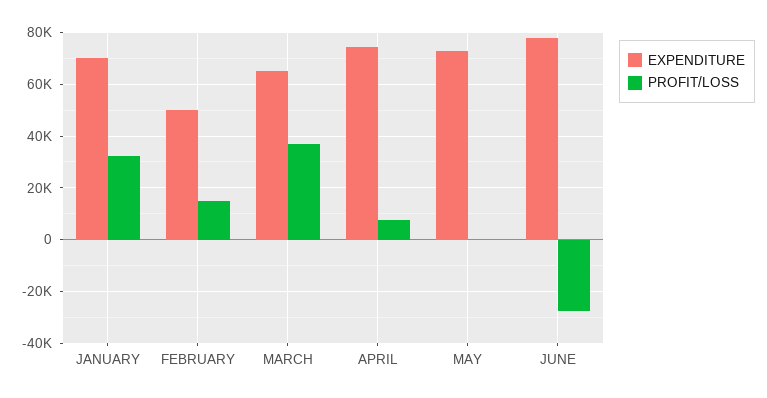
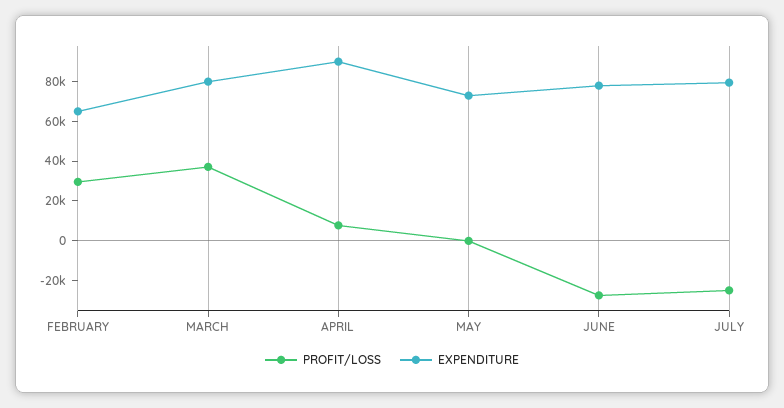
EXPENDITURE, JANUARY: 70000 -> none
PROFIT/LOSS, JANUARY: 32500 -> none
EXPENDITURE, FEBRUARY: 50000 -> 65000
PROFIT/LOSS, FEBRUARY: 15000 -> 30000
EXPENDITURE, MARCH: 65000 -> 80000
EXPENDITURE, APRIL: 75000 -> 90000
PROFIT/LOSS, JULY: none -> -25000
EXPENDITURE, JULY: none -> 80000

